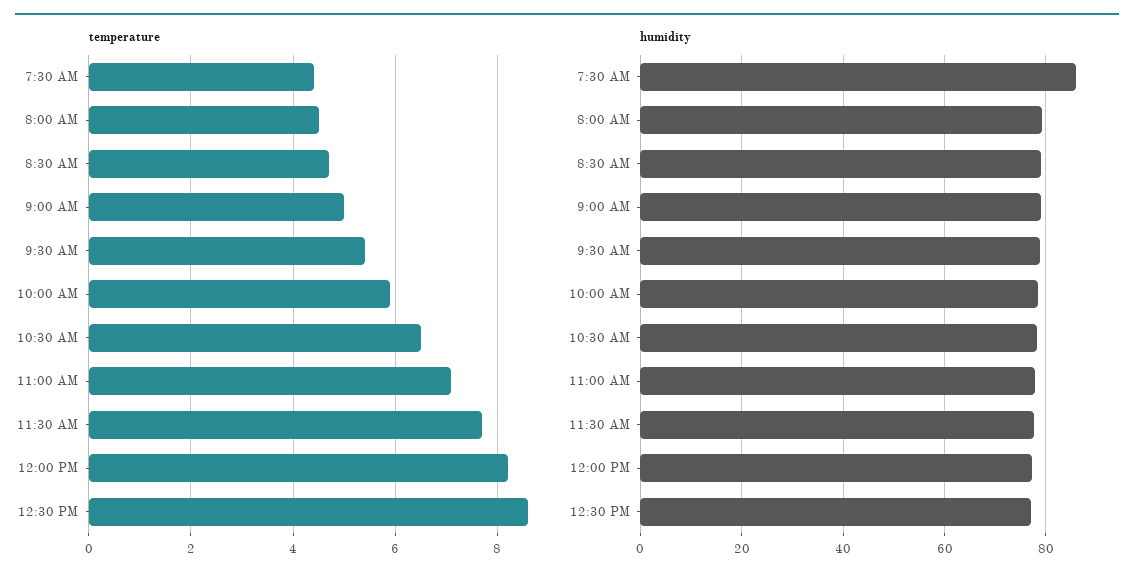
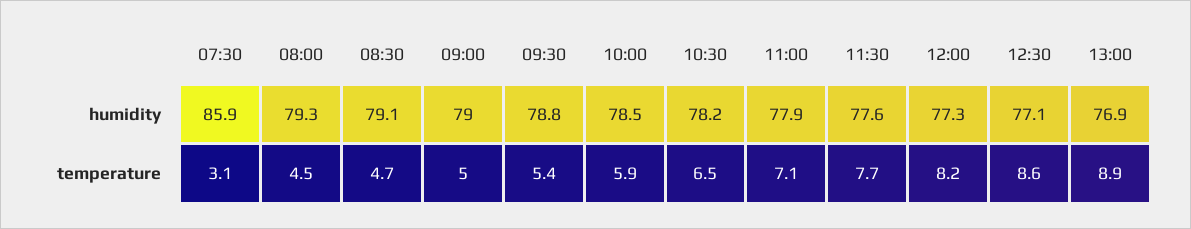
temperature, 7:30 AM: 4.5 -> 3.1
humidity, 13:00: none -> 76.9
temperature, 13:00: none -> 8.9

